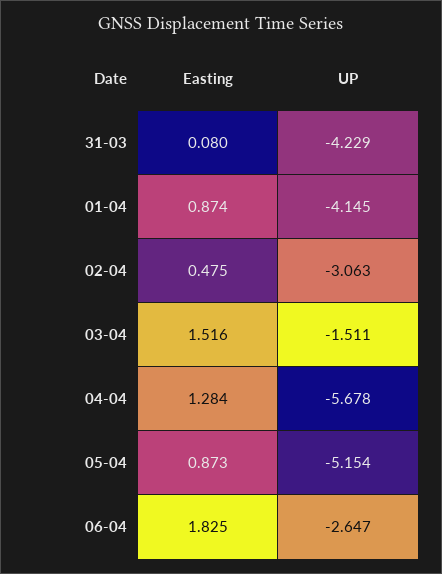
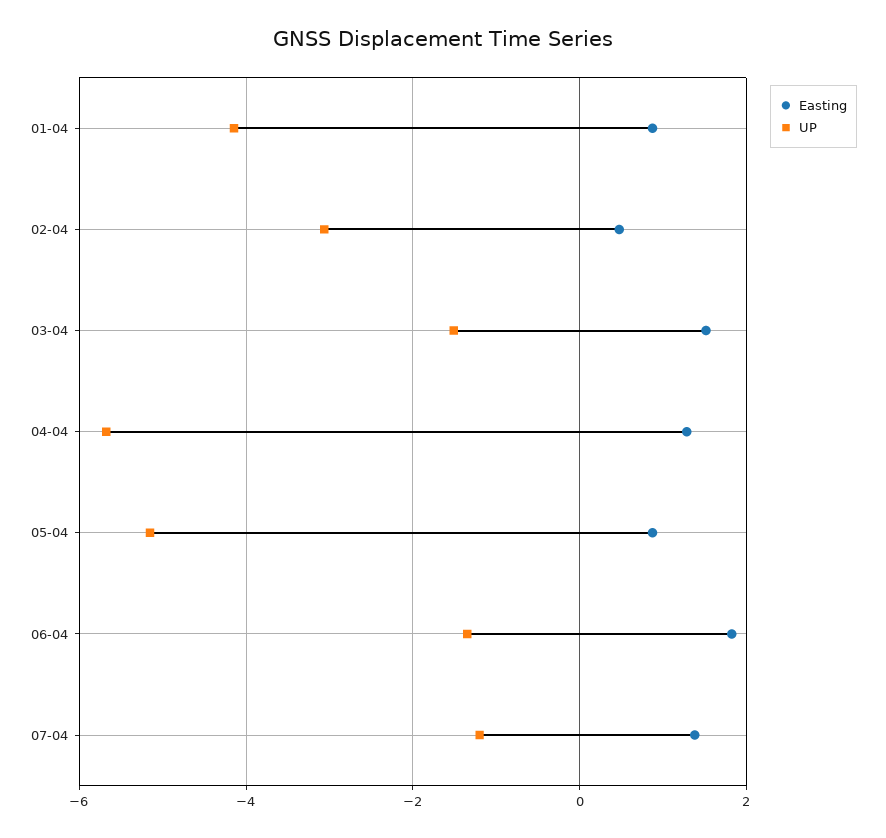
Easting, 31-03: 0.08 -> none
UP, 31-03: -4.229 -> none
UP, 06-04: -2.647 -> -1.4
Easting, 07-04: none -> 1.4
UP, 07-04: none -> -1.2

